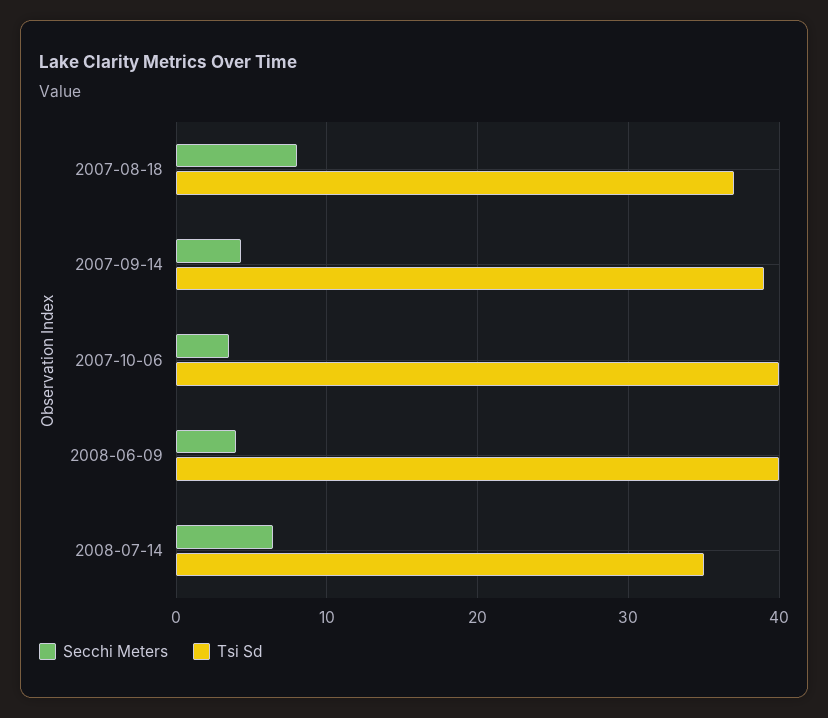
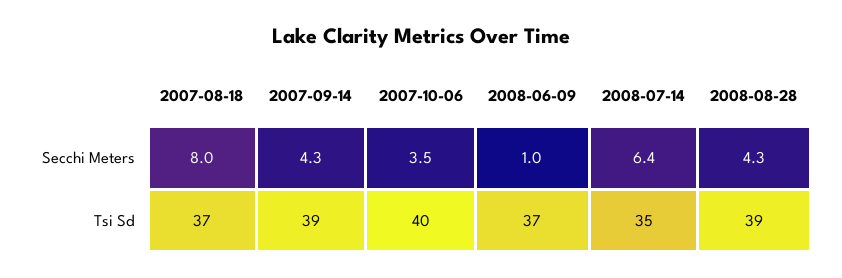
Secchi Meters, 2008-06-09: 4 -> 1
Tsi Sd, 2008-06-09: 40 -> 37
Secchi Meters, 2008-08-28: none -> 4.3
Tsi Sd, 2008-08-28: none -> 39

